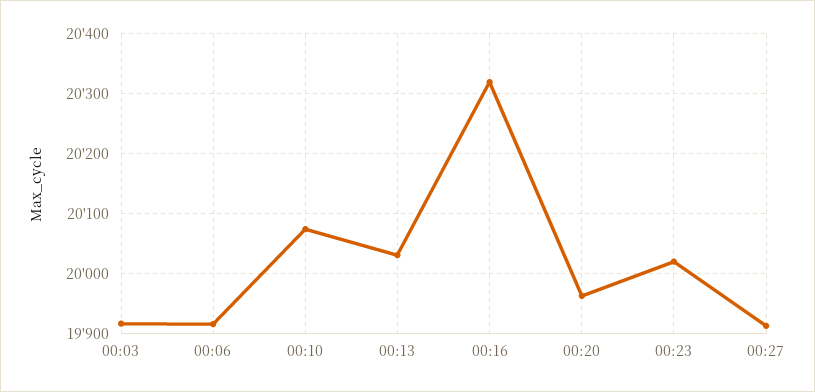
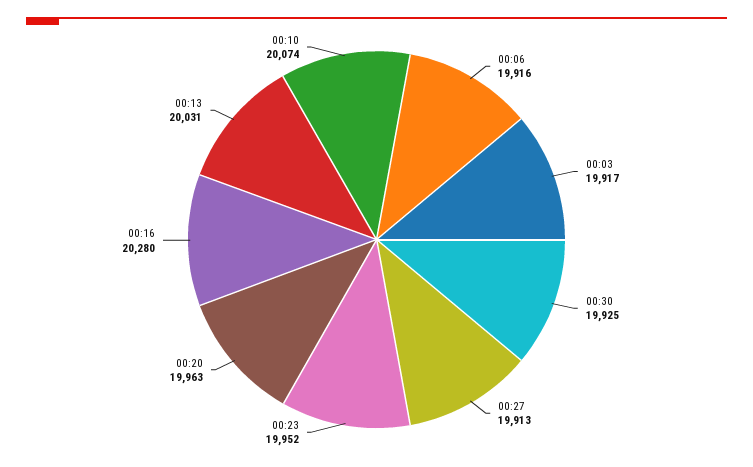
00:16: 20320 -> 20280
00:23: 20020 -> 19952
00:30: none -> 19925

